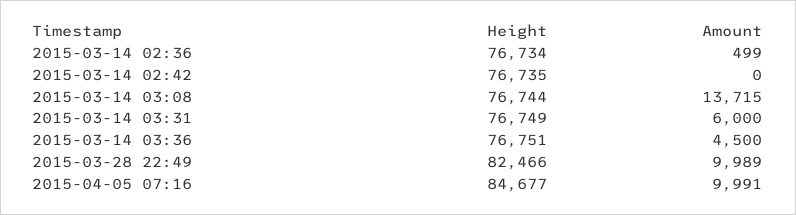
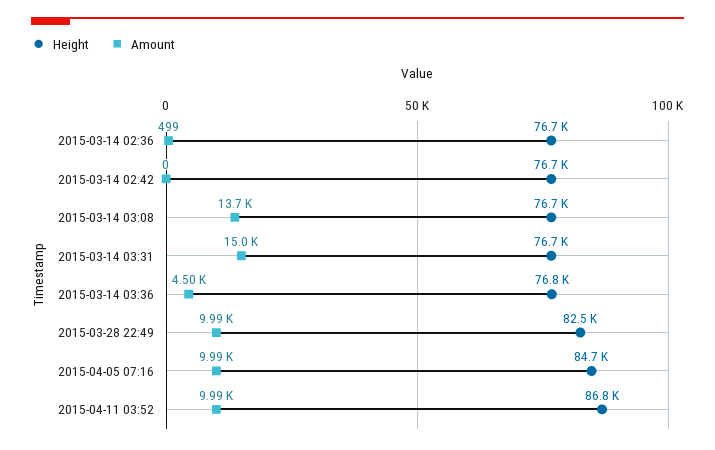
Amount, 2015-03-14 03:31: 6000 -> 15000
Height, 2015-04-11 03:52: none -> 86800
Amount, 2015-04-11 03:52: none -> 9990

